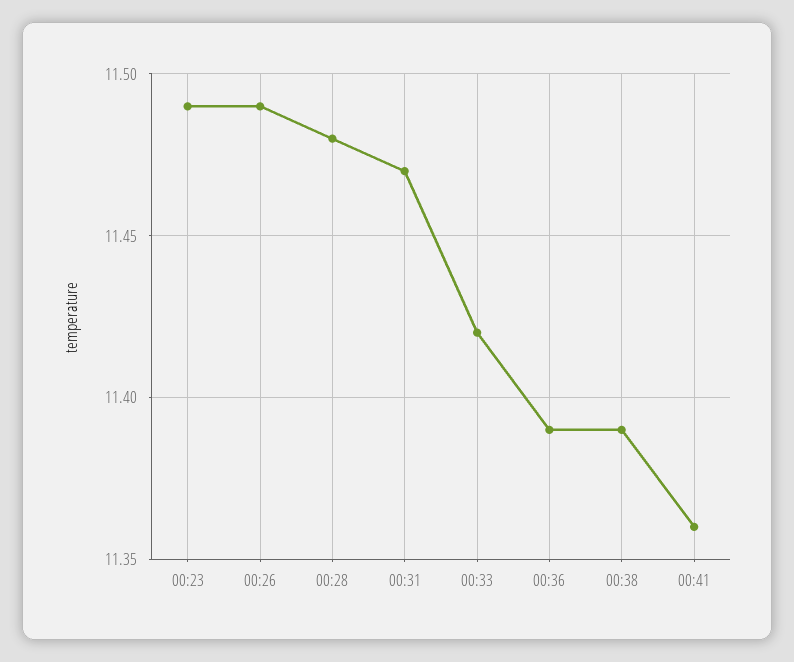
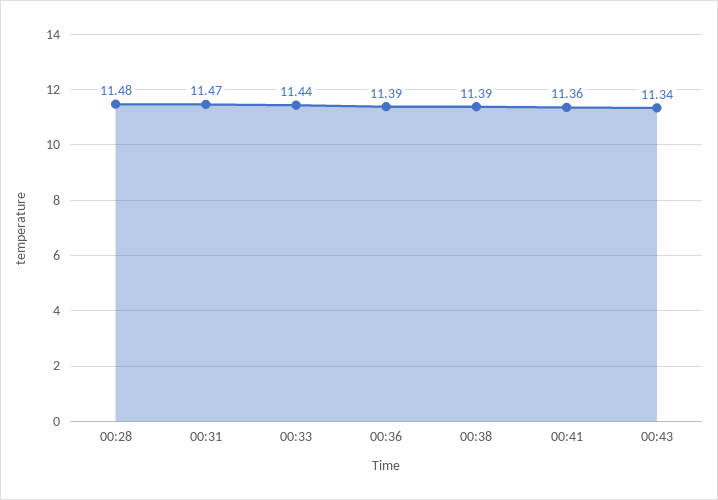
00:23: 11.49 -> none
00:26: 11.49 -> none
00:33: 11.42 -> 11.44
00:43: none -> 11.34

